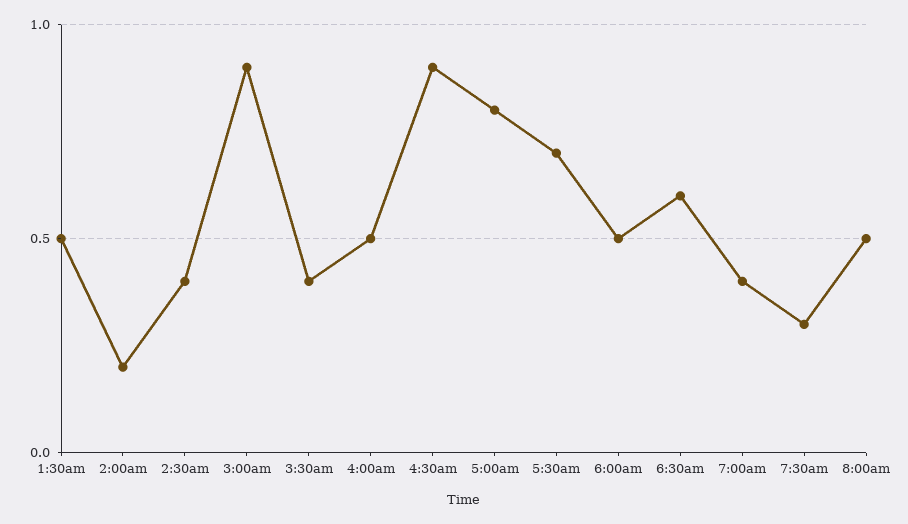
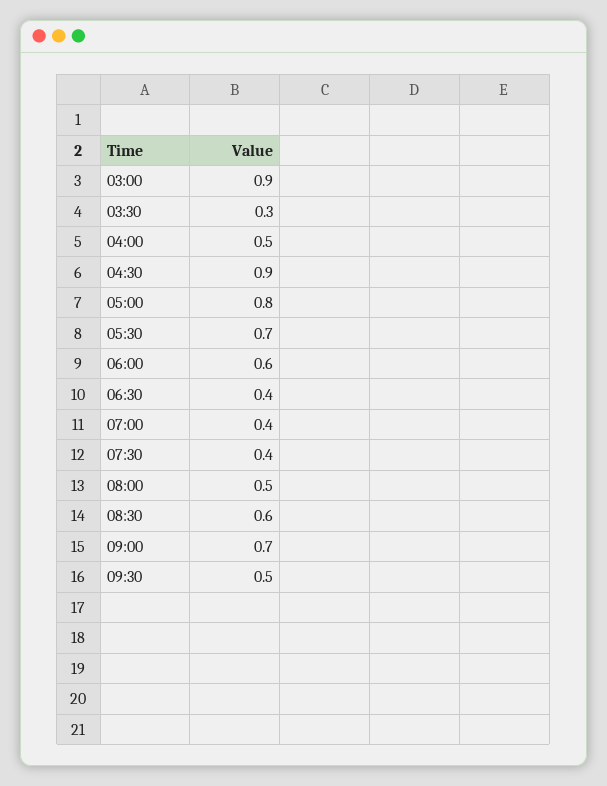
1:30am: 0.5 -> none
2:00am: 0.2 -> none
2:30am: 0.4 -> none
3:30am: 0.4 -> 0.3
6:00am: 0.5 -> 0.6
6:30am: 0.6 -> 0.4
7:30am: 0.3 -> 0.4
08:30: none -> 0.6
09:00: none -> 0.7
09:30: none -> 0.5

